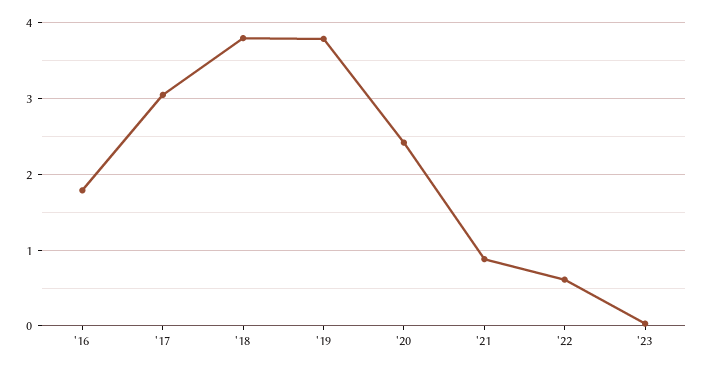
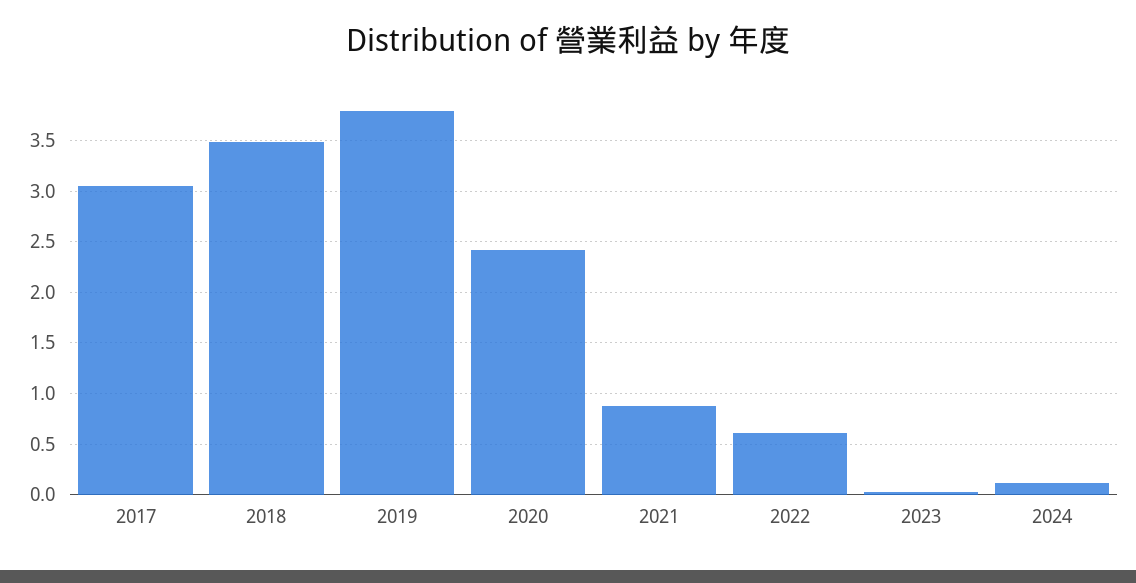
'16: 1.8 -> none
'18: 3.8 -> 3.5
2024: none -> 0.1

